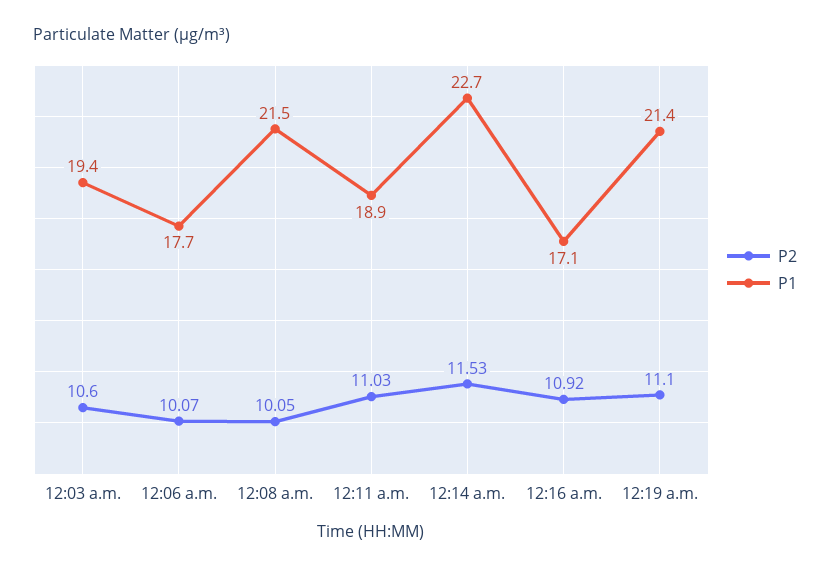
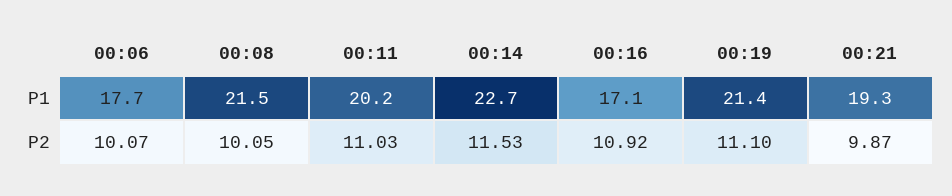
P2, 12:03 a.m.: 10.6 -> none
P1, 12:03 a.m.: 19.4 -> none
P1, 12:11 a.m.: 18.9 -> 20.2
P1, 00:21: none -> 19.3
P2, 00:21: none -> 9.87

